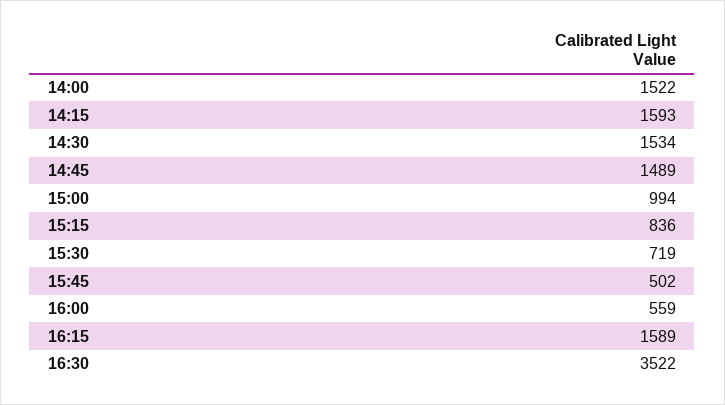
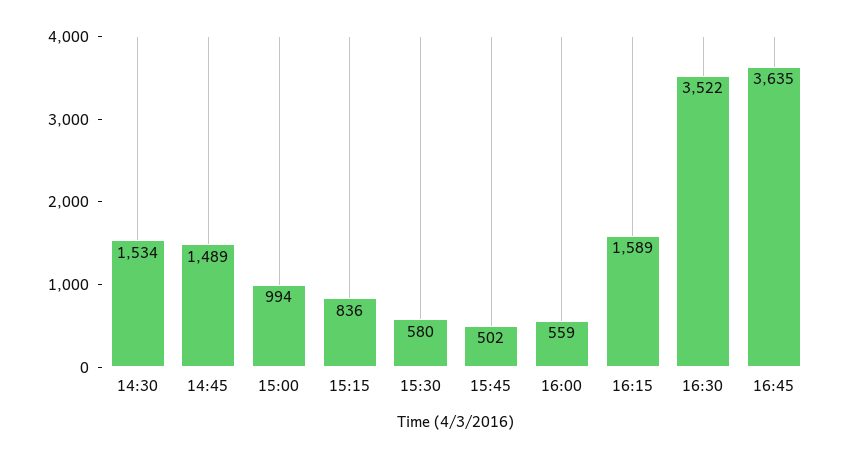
14:00: 1522 -> none
14:15: 1593 -> none
15:30: 719 -> 580
16:45: none -> 3635

